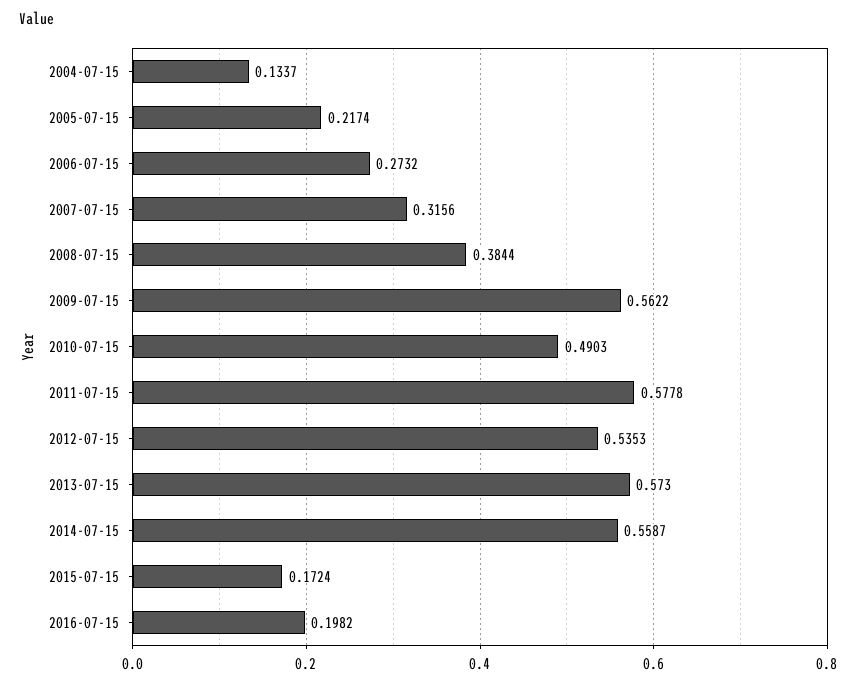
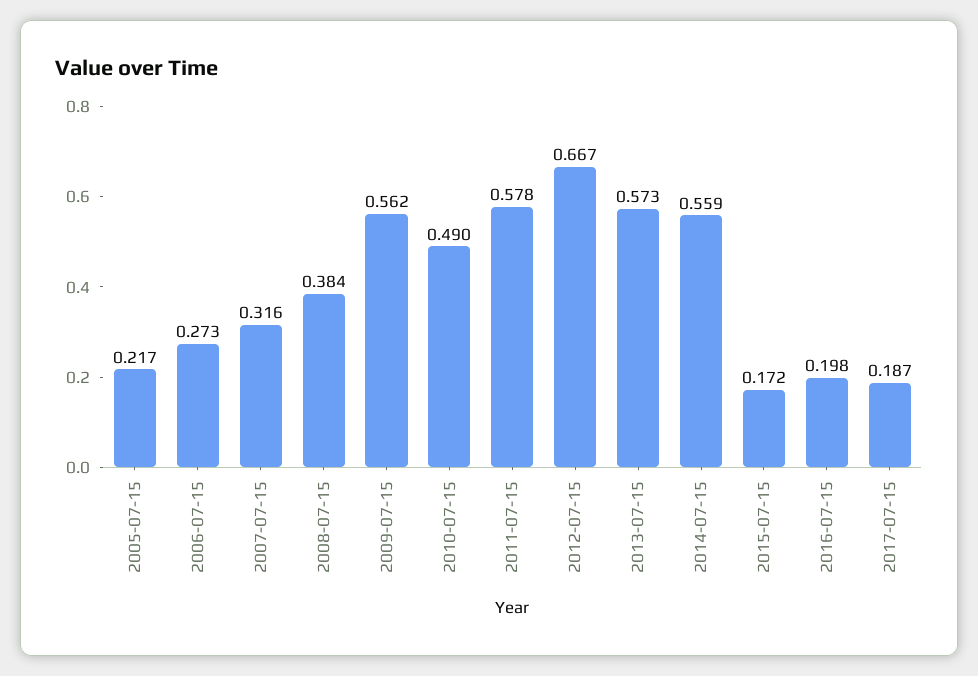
2004-07-15: 0.1337 -> none
2012-07-15: 0.5353 -> 0.667
2017-07-15: none -> 0.187

